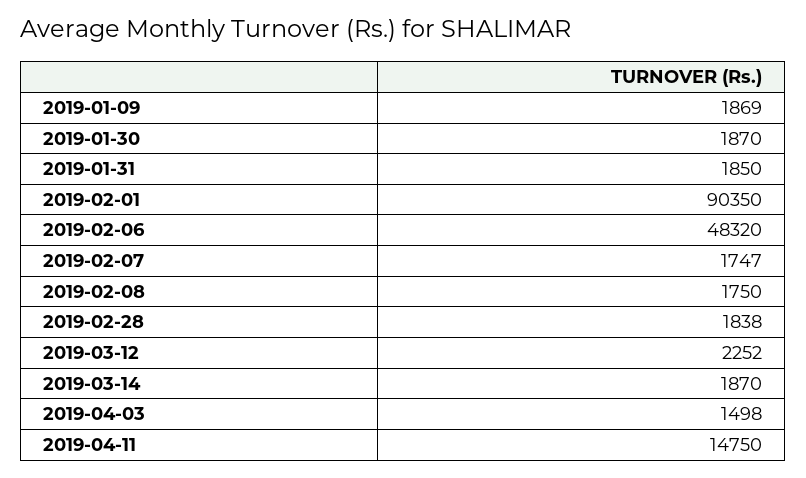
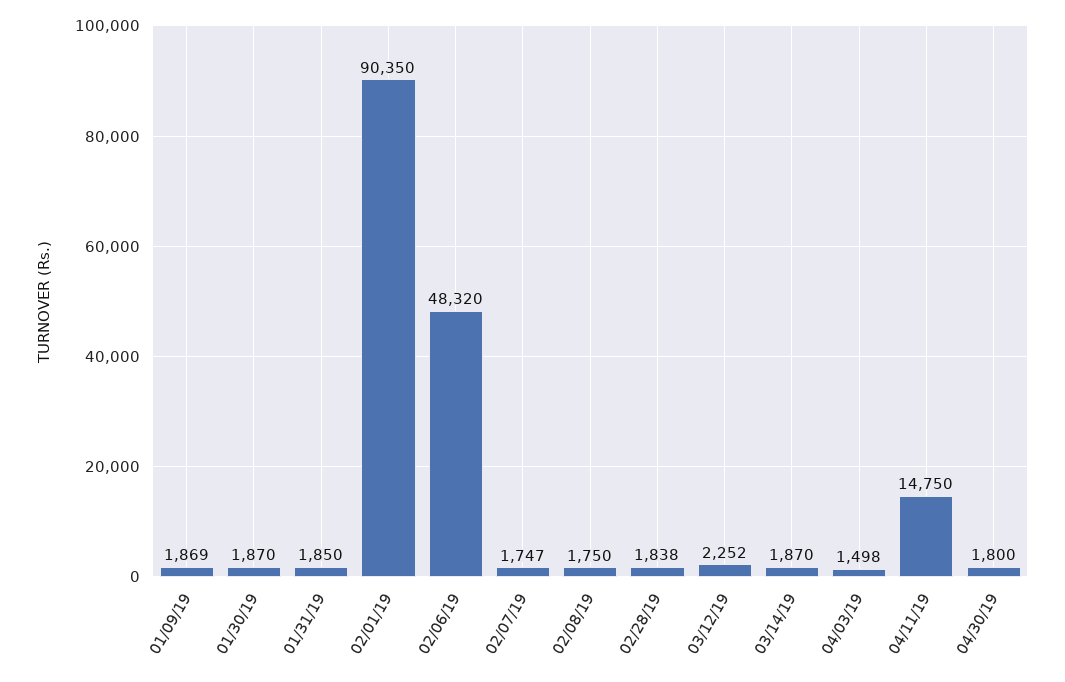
04/30/19: none -> 1800

